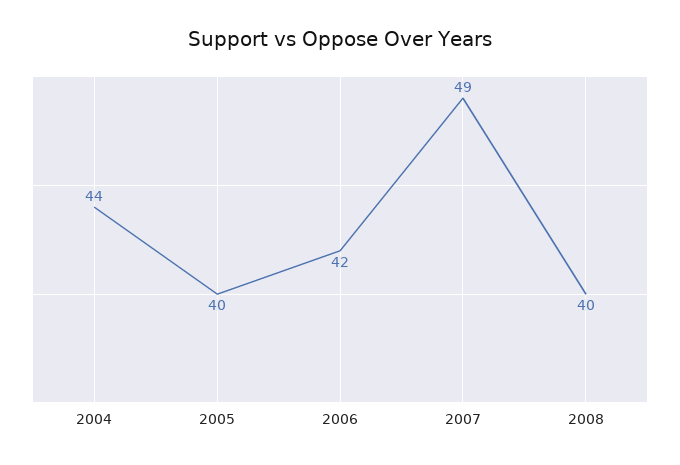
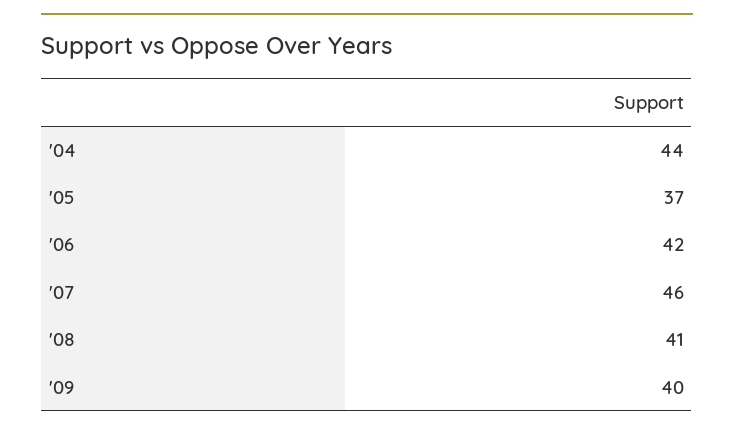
2005: 40 -> 37
2007: 49 -> 46
2008: 40 -> 41
'09: none -> 40

